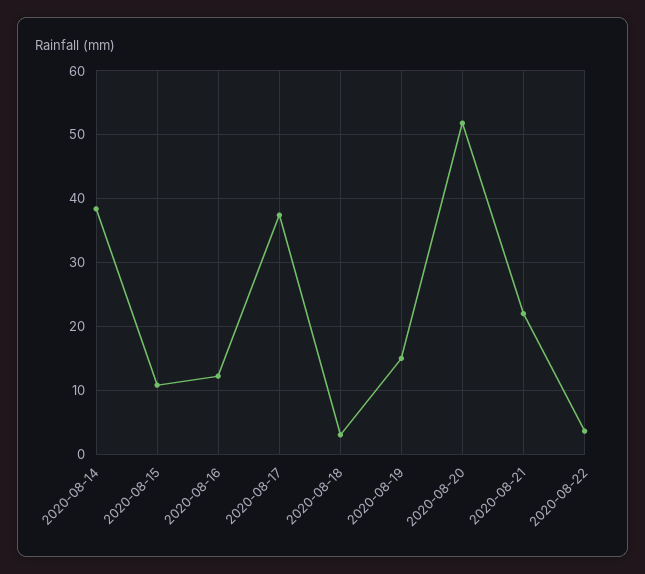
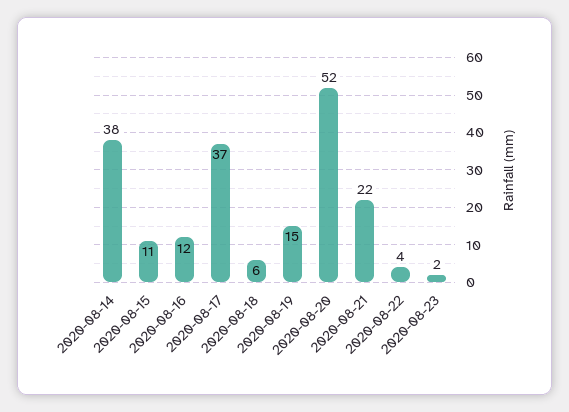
2020-08-18: 3 -> 6
2020-08-23: none -> 2

